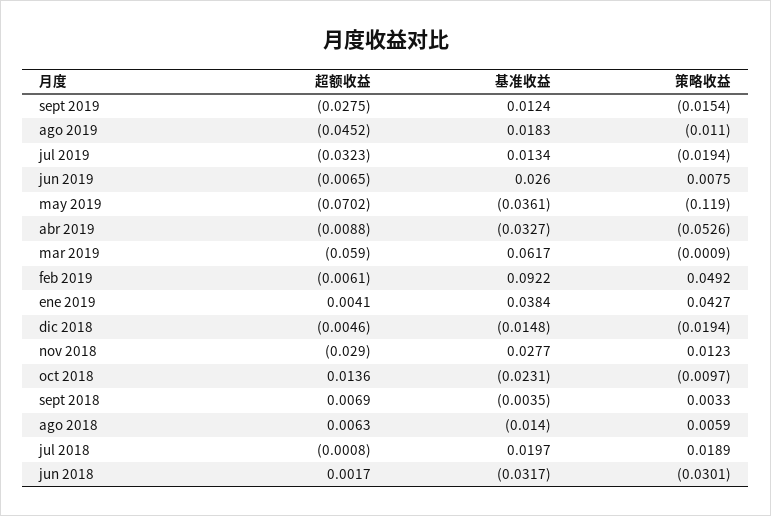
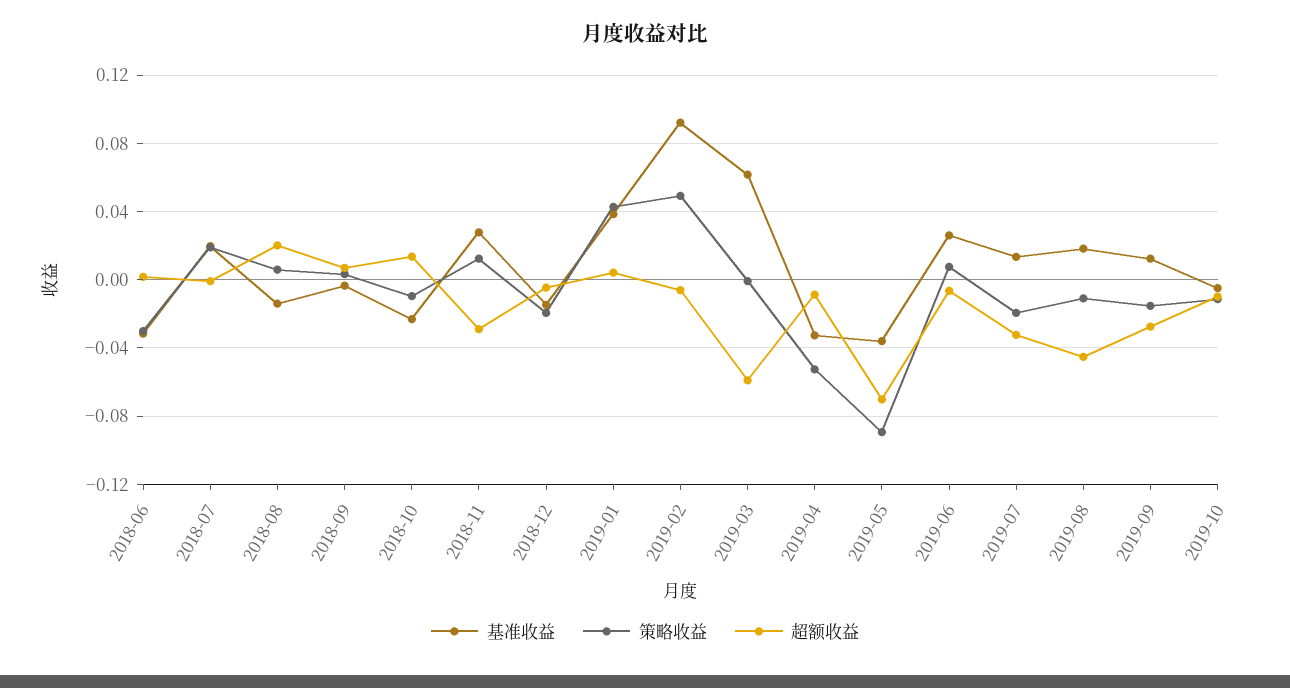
策略收益, may 2019: -0.119 -> -0.09
超额收益, ago 2018: 0.0063 -> 0.02
基准收益, 2019-10: none -> -0.005
策略收益, 2019-10: none -> -0.01
超额收益, 2019-10: none -> -0.01

